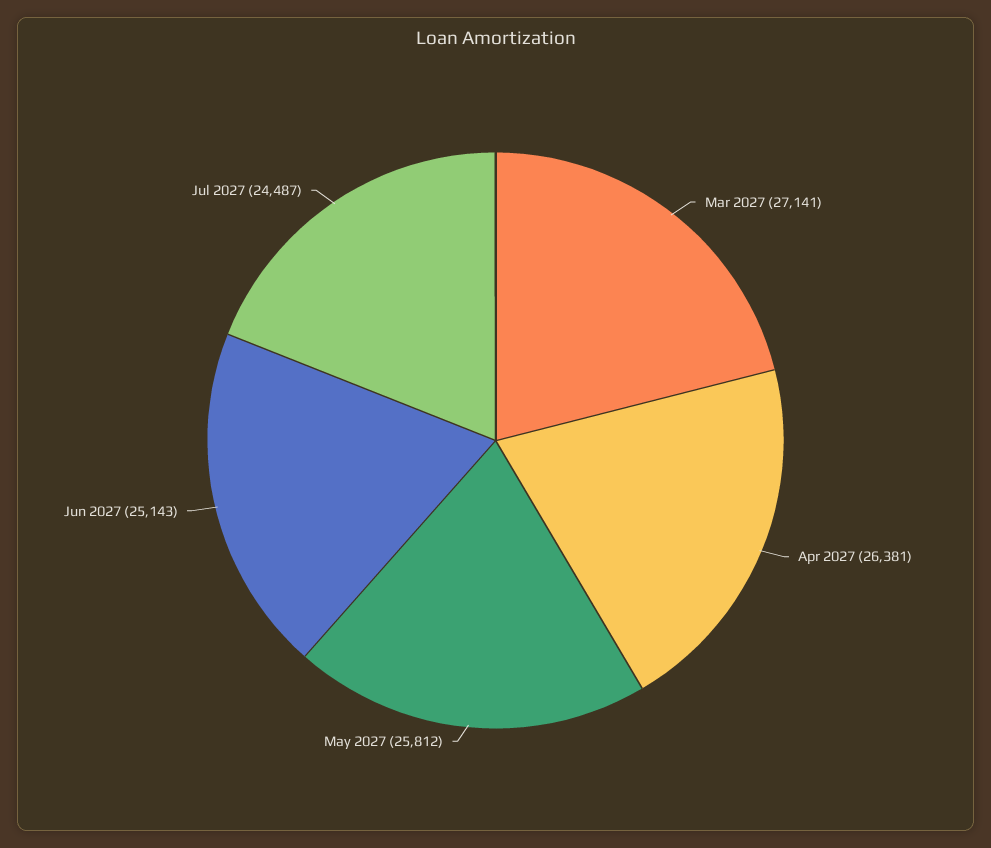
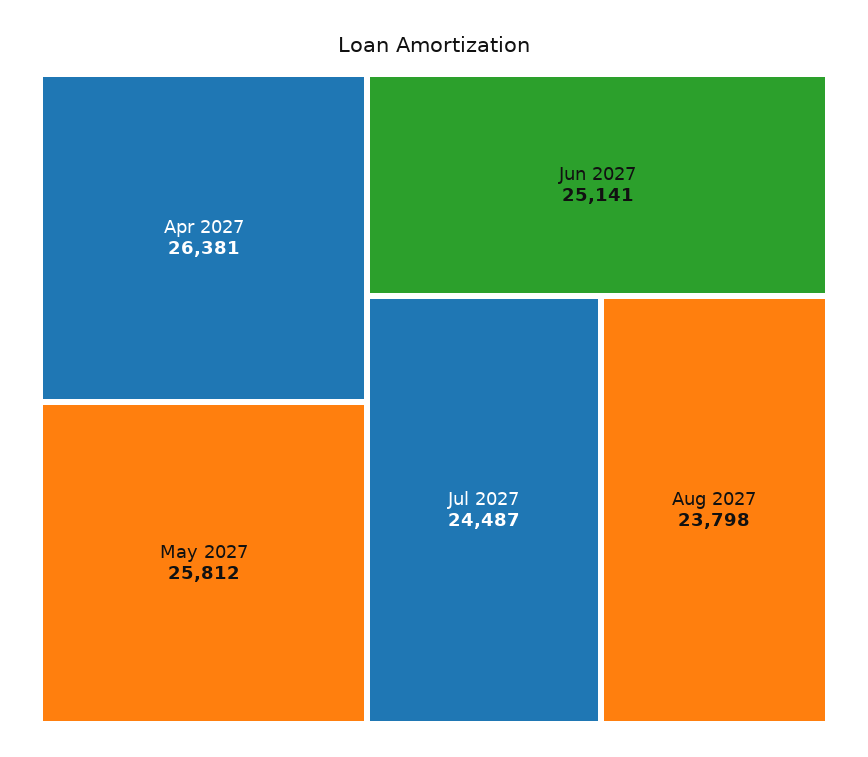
Mar 2027: 27141 -> none
Jun 2027: 25143 -> 25141
Aug 2027: none -> 23798

